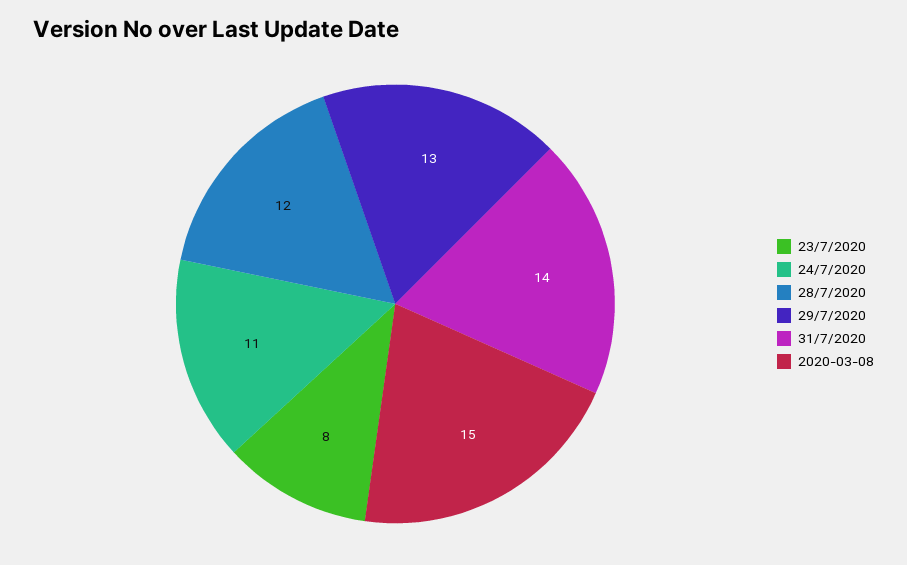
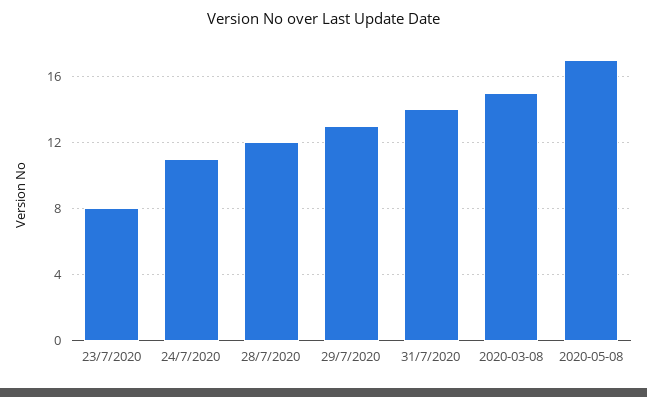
2020-05-08: none -> 17

